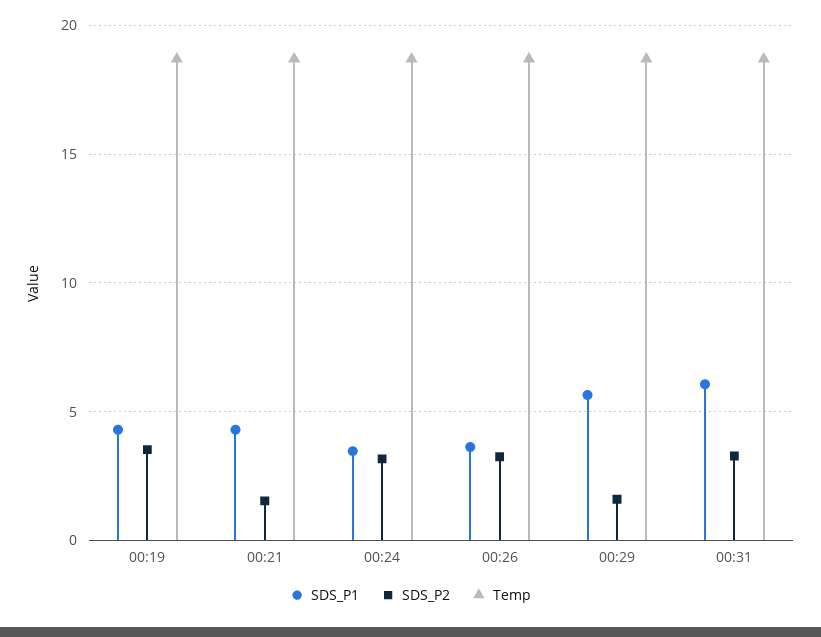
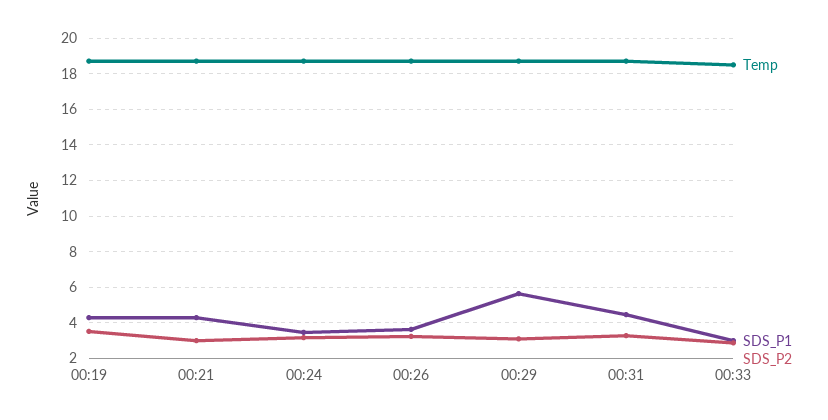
SDS_P2, 00:21: 1.5 -> 3
SDS_P2, 00:29: 1.5 -> 3
SDS_P1, 00:31: 6 -> 4.5
Temp, 00:33: none -> 18.5
SDS_P1, 00:33: none -> 3
SDS_P2, 00:33: none -> 3

